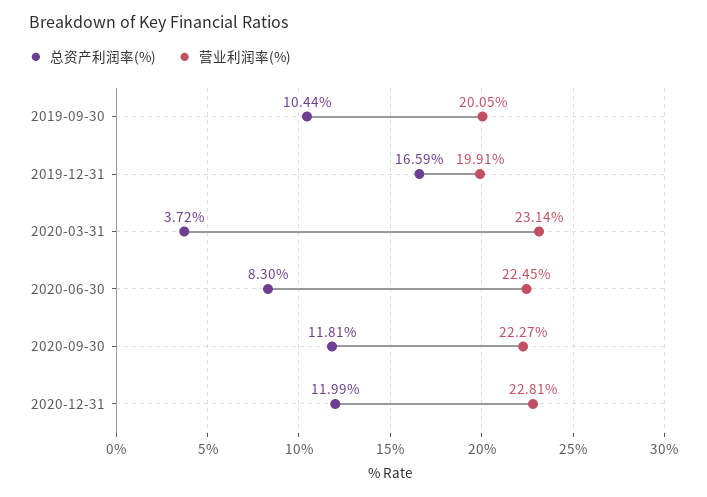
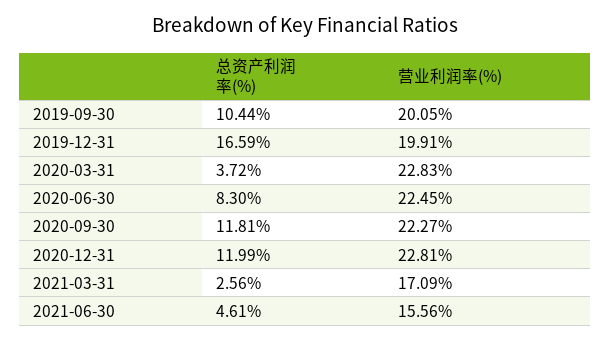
营业利润率(%), 2020-03-31: 23.14 -> 22.83
总资产利润率(%), 2021-03-31: none -> 2.56
营业利润率(%), 2021-03-31: none -> 17.09
总资产利润率(%), 2021-06-30: none -> 4.61
营业利润率(%), 2021-06-30: none -> 15.56

